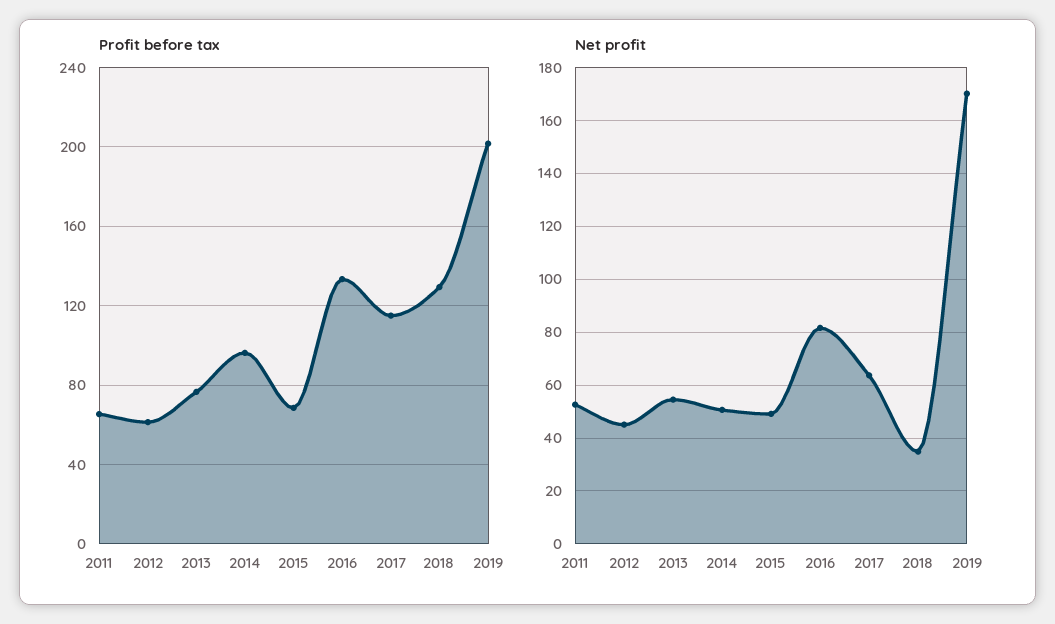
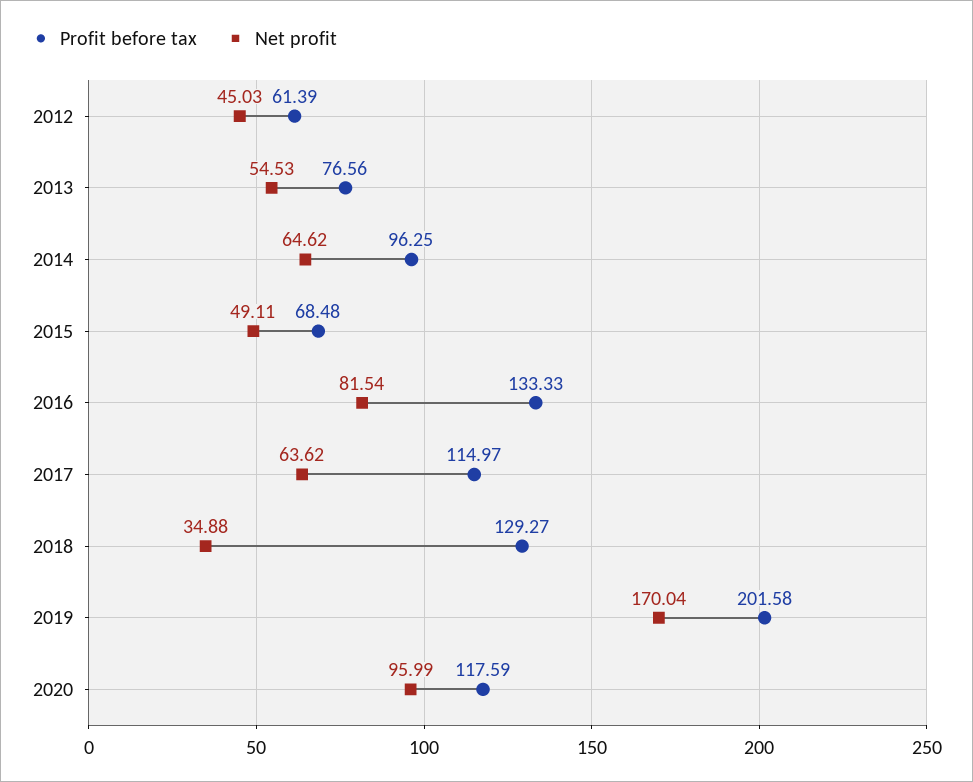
Profit before tax, 2011: 65 -> none
Net profit, 2011: 52.5 -> none
Net profit, 2014: 50 -> 64.62
Profit before tax, 2020: none -> 117.59
Net profit, 2020: none -> 95.99

